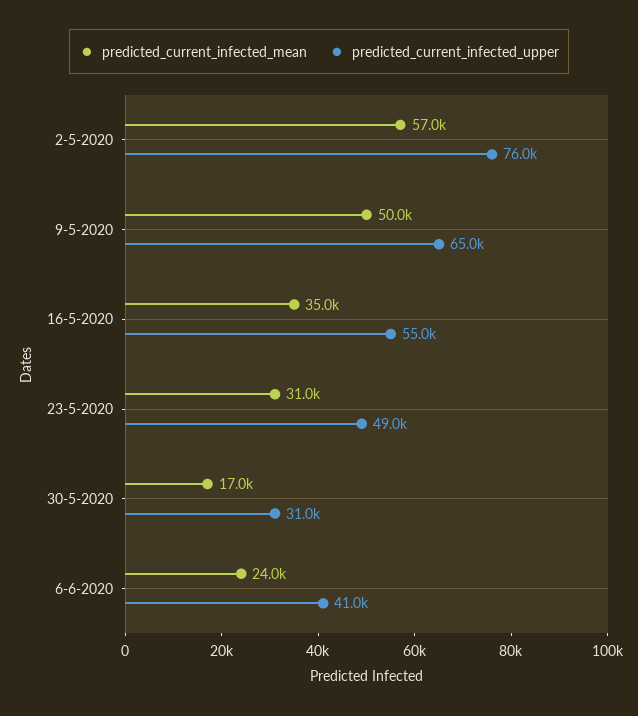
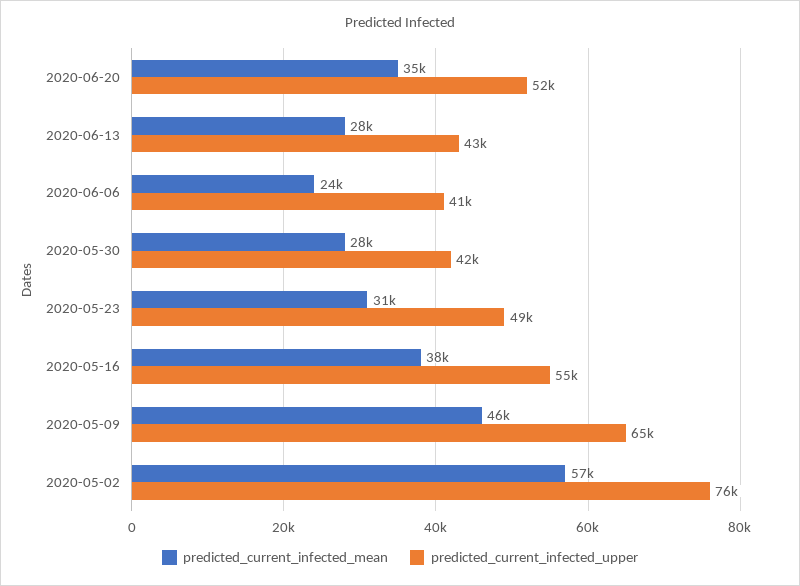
predicted_current_infected_mean, 9-5-2020: 50000 -> 46000
predicted_current_infected_mean, 16-5-2020: 35000 -> 38000
predicted_current_infected_mean, 30-5-2020: 17000 -> 28000
predicted_current_infected_upper, 30-5-2020: 31000 -> 42000
predicted_current_infected_mean, 2020-06-20: none -> 35000
predicted_current_infected_upper, 2020-06-20: none -> 52000
predicted_current_infected_mean, 2020-06-13: none -> 28000
predicted_current_infected_upper, 2020-06-13: none -> 43000

